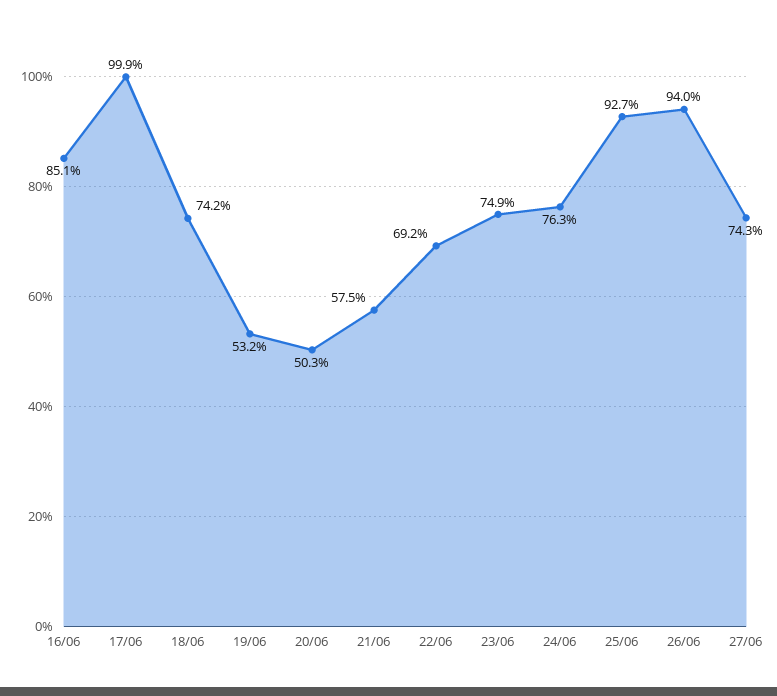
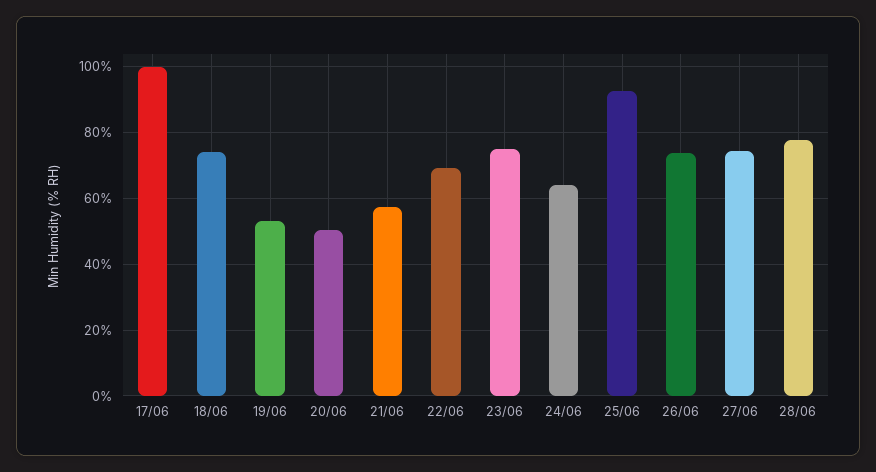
16/06: 85.1 -> none
24/06: 76.3 -> 64
26/06: 94 -> 74
28/06: none -> 78

